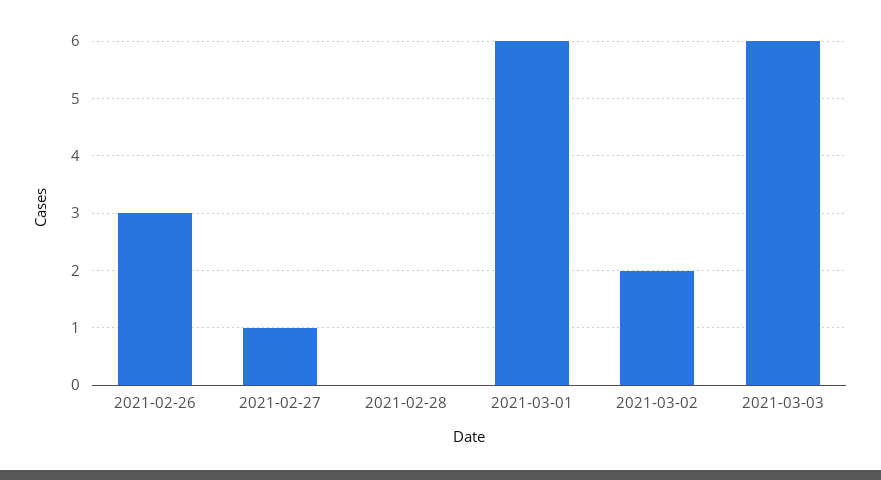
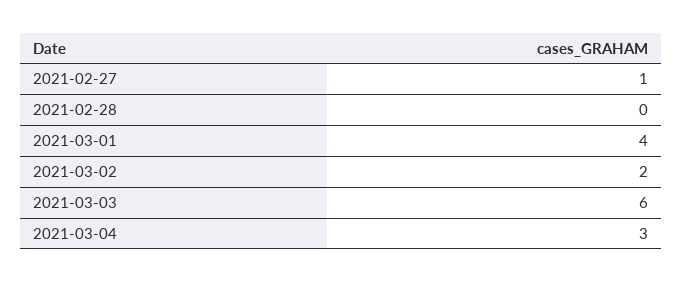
2021-02-26: 3 -> none
2021-03-01: 6 -> 4
2021-03-04: none -> 3

